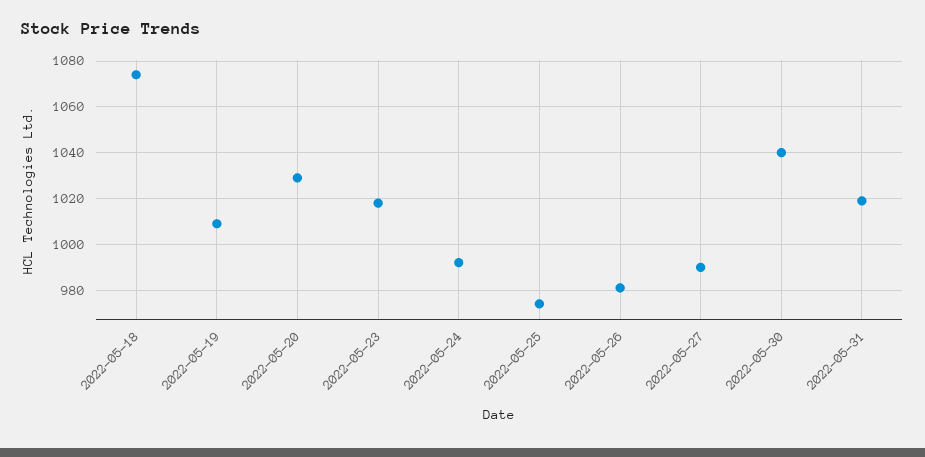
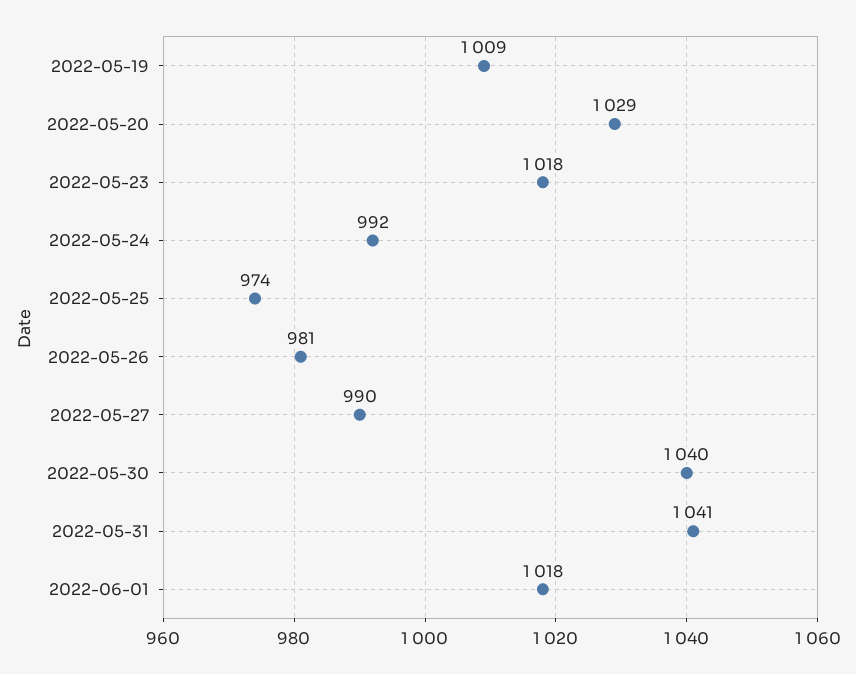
2022-05-18: 1075 -> none
2022-05-31: 1020 -> 1041
2022-06-01: none -> 1018

